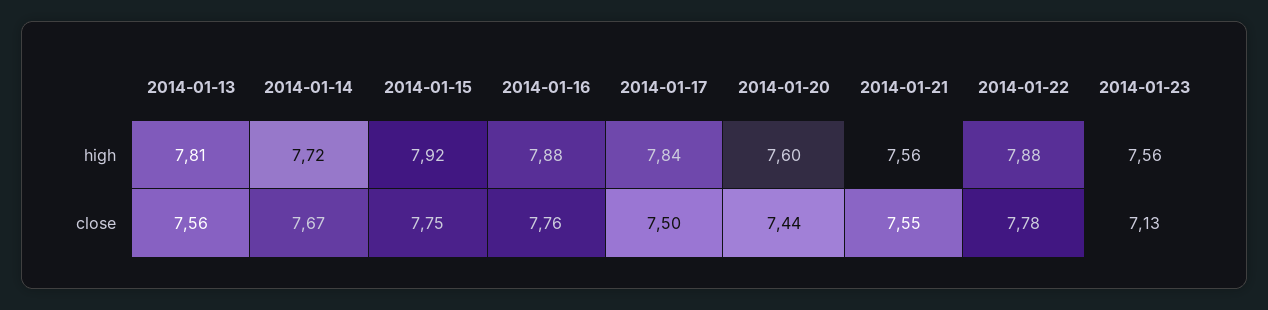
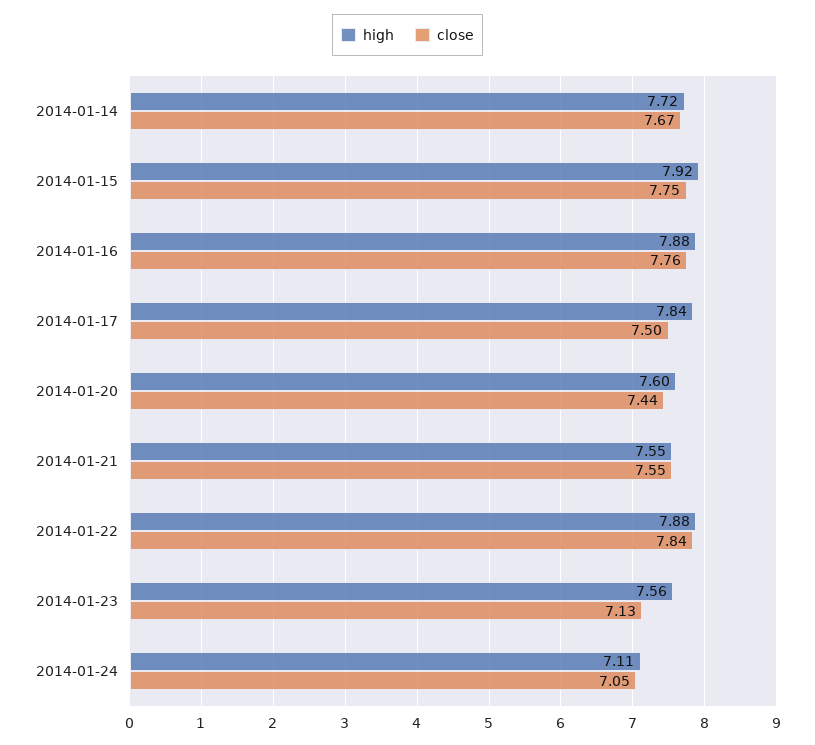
high, 2014-01-13: 7.81 -> none
high, 2014-01-21: 7.56 -> 7.55
close, 2014-01-13: 7.56 -> none
close, 2014-01-22: 7.78 -> 7.84
high, 2014-01-24: none -> 7.11
close, 2014-01-24: none -> 7.05

